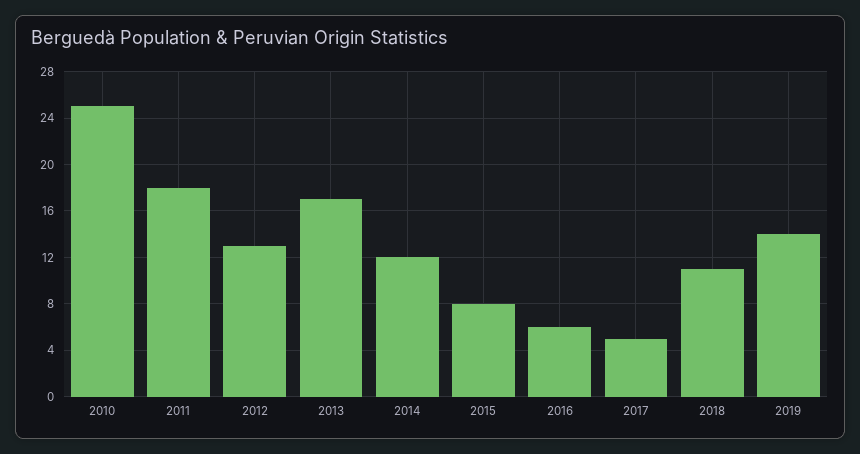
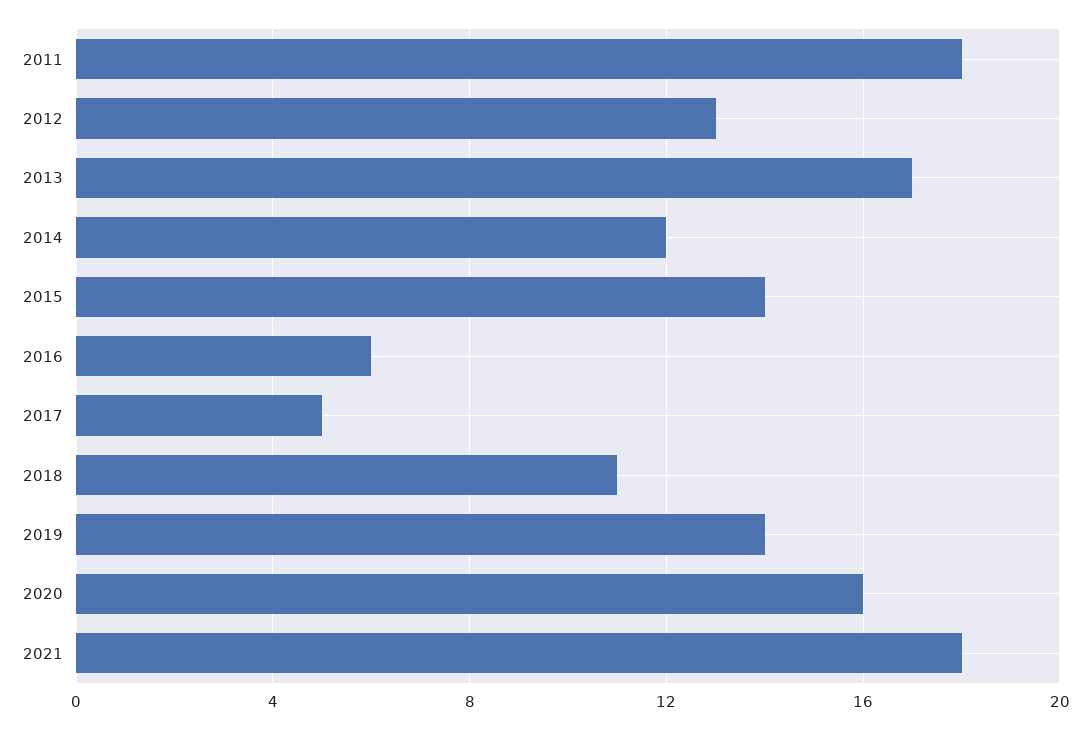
2010: 25 -> none
2015: 8 -> 14
2020: none -> 16
2021: none -> 18

